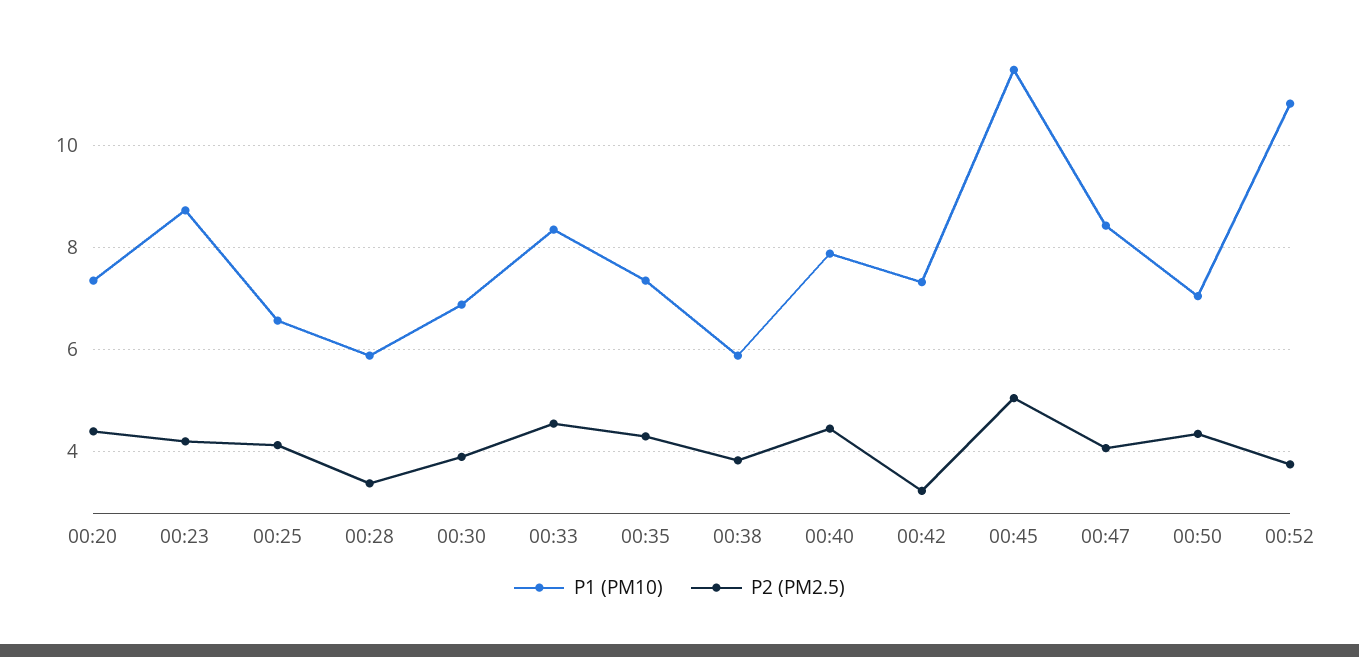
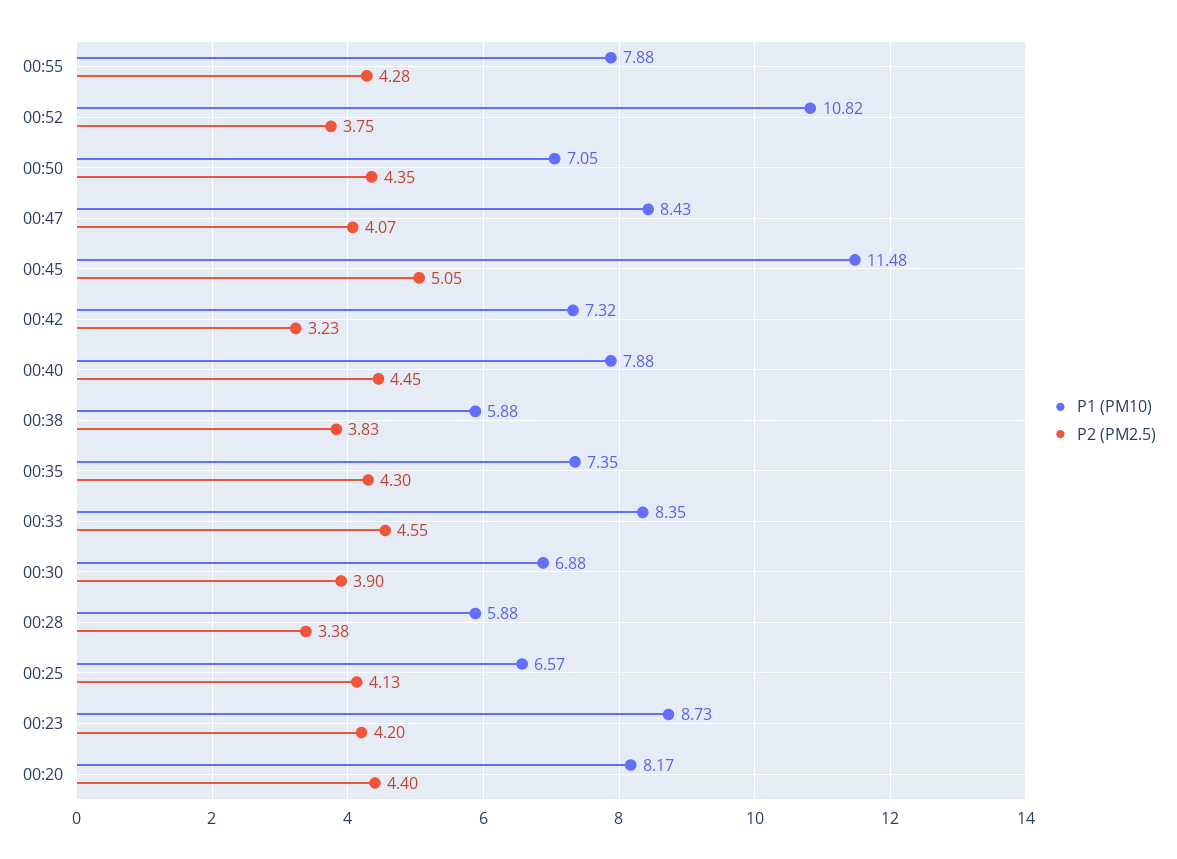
P1 (PM10), 00:20: 7.4 -> 8.17
P1 (PM10), 00:55: none -> 7.88
P2 (PM2.5), 00:55: none -> 4.28

